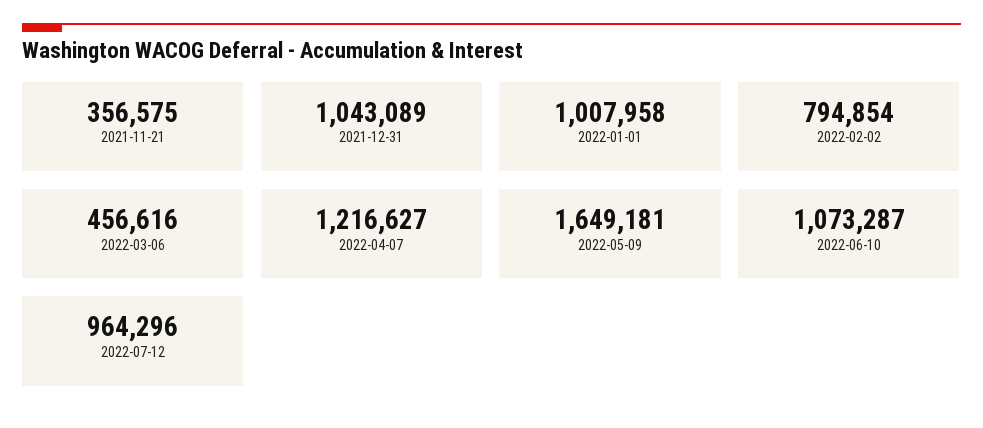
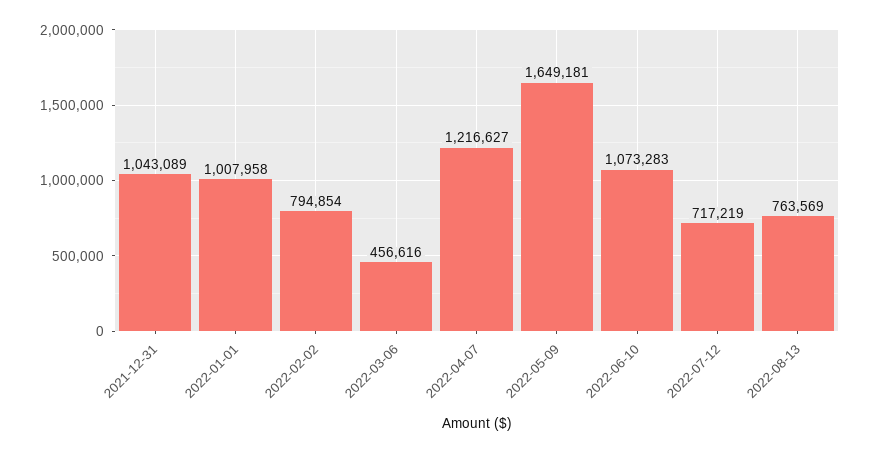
2021-11-21: 356575 -> none
2022-06-10: 1073287 -> 1073283
2022-07-12: 964296 -> 717219
2022-08-13: none -> 763569

